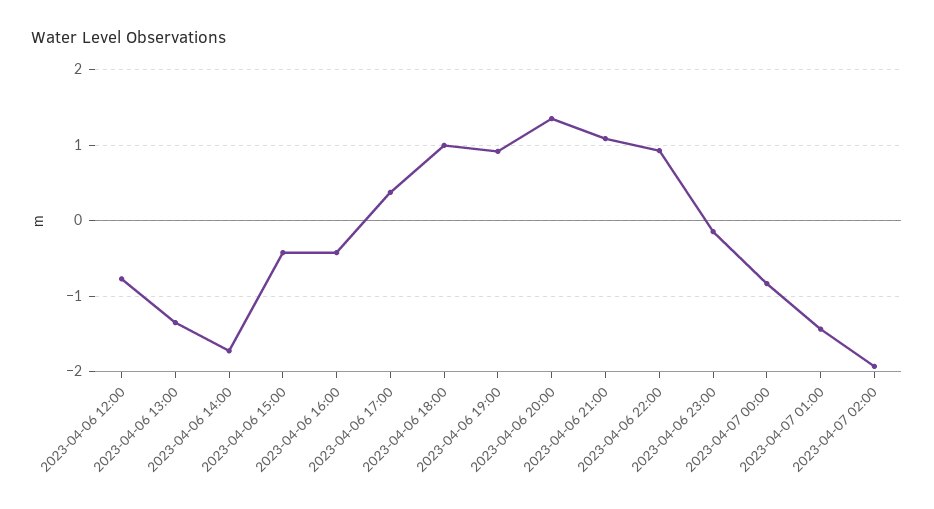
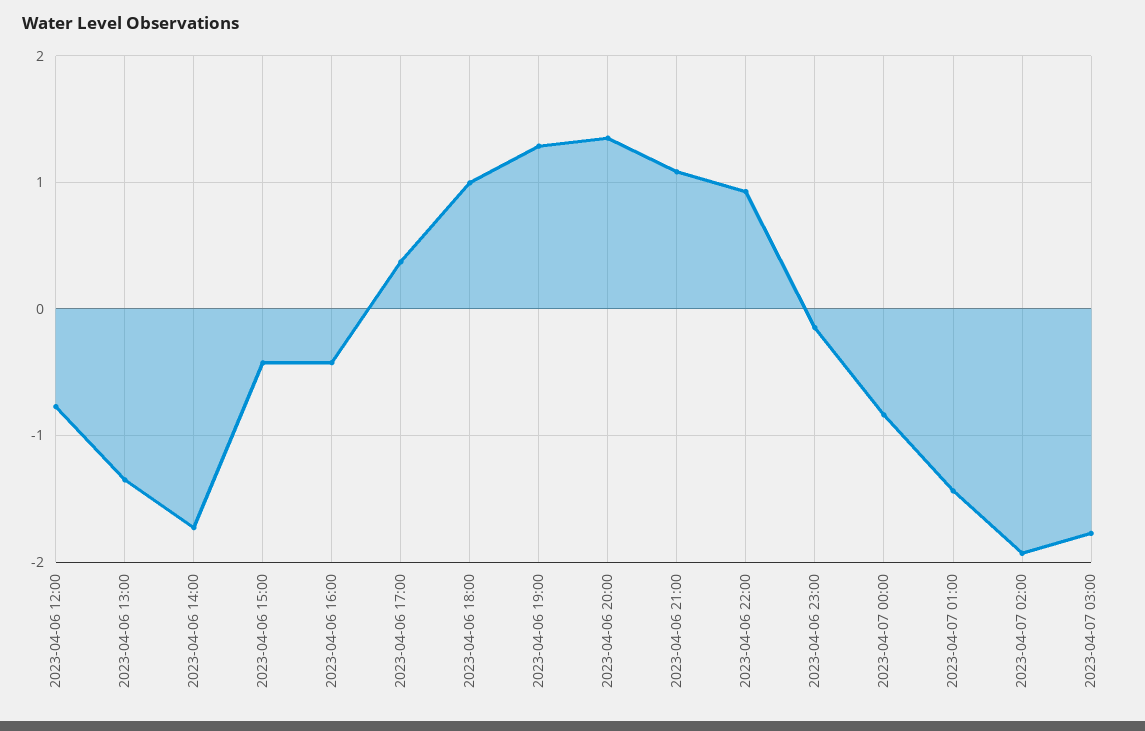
2023-04-06 19:00: 0.9 -> 1.3
2023-04-07 03:00: none -> -1.8

